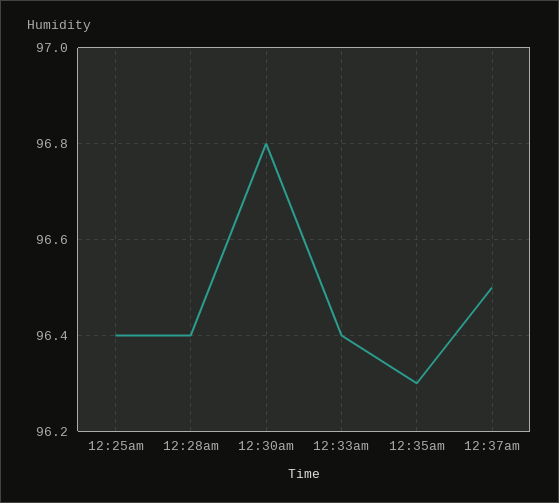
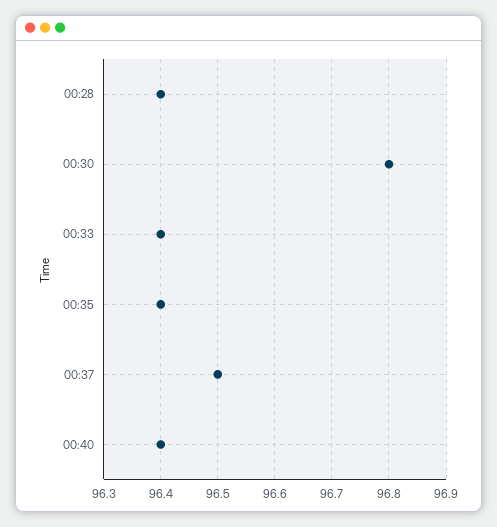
12:25am: 96.4 -> none
12:35am: 96.3 -> 96.4
00:40: none -> 96.4

